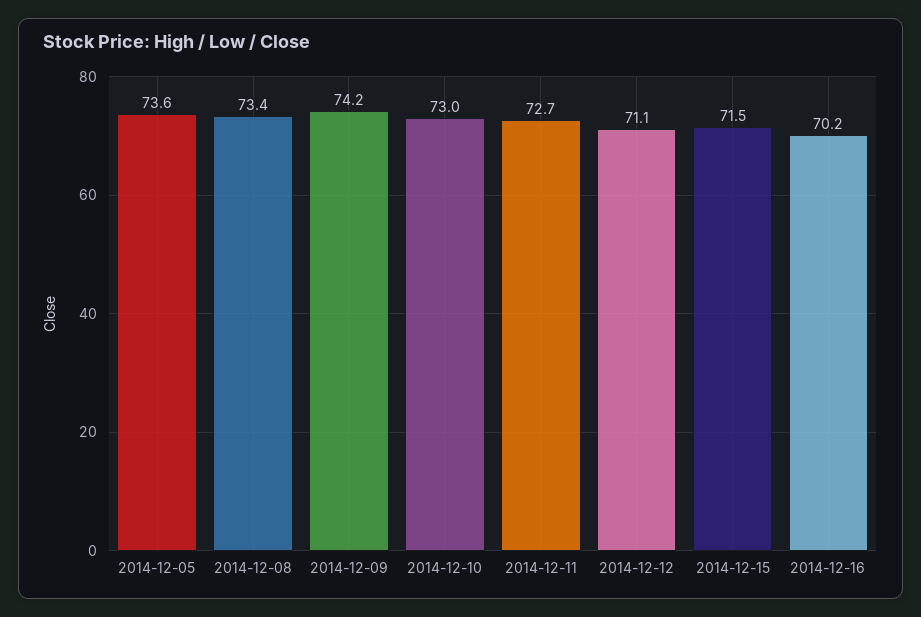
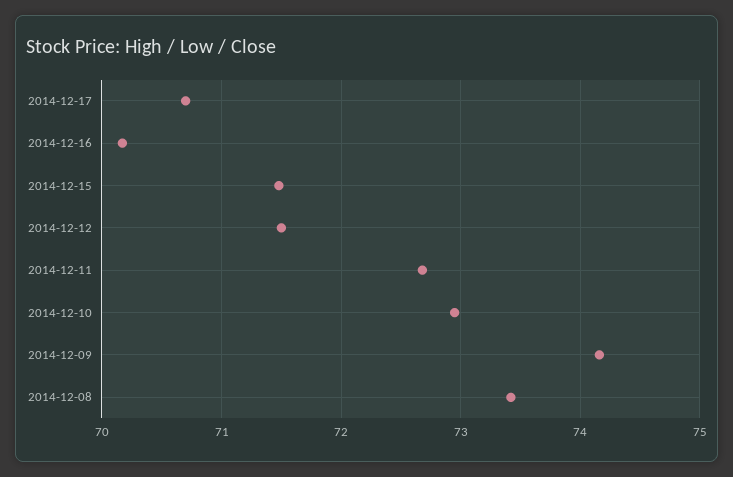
2014-12-05: 73.6 -> none
2014-12-12: 71.1 -> 71.5
2014-12-17: none -> 70.7

